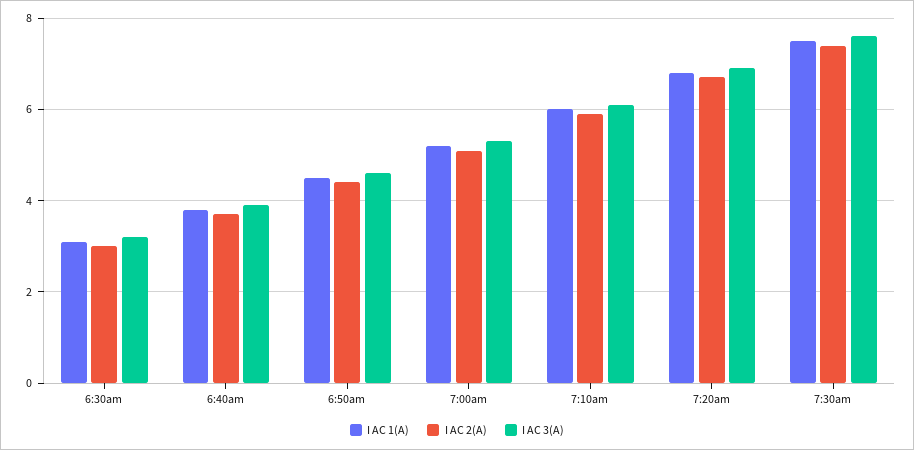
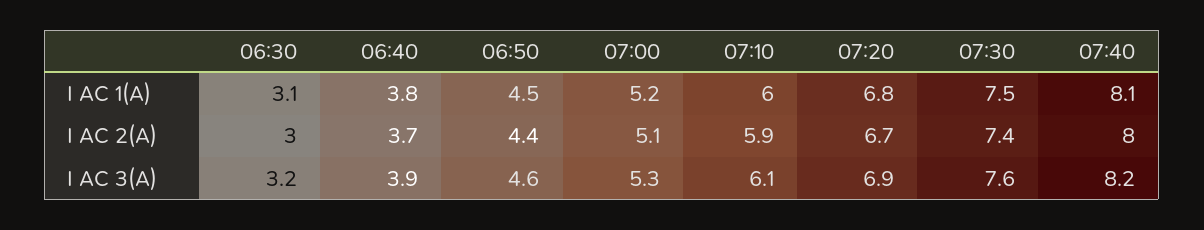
I AC 1(A), 07:40: none -> 8.1
I AC 2(A), 07:40: none -> 8
I AC 3(A), 07:40: none -> 8.2

